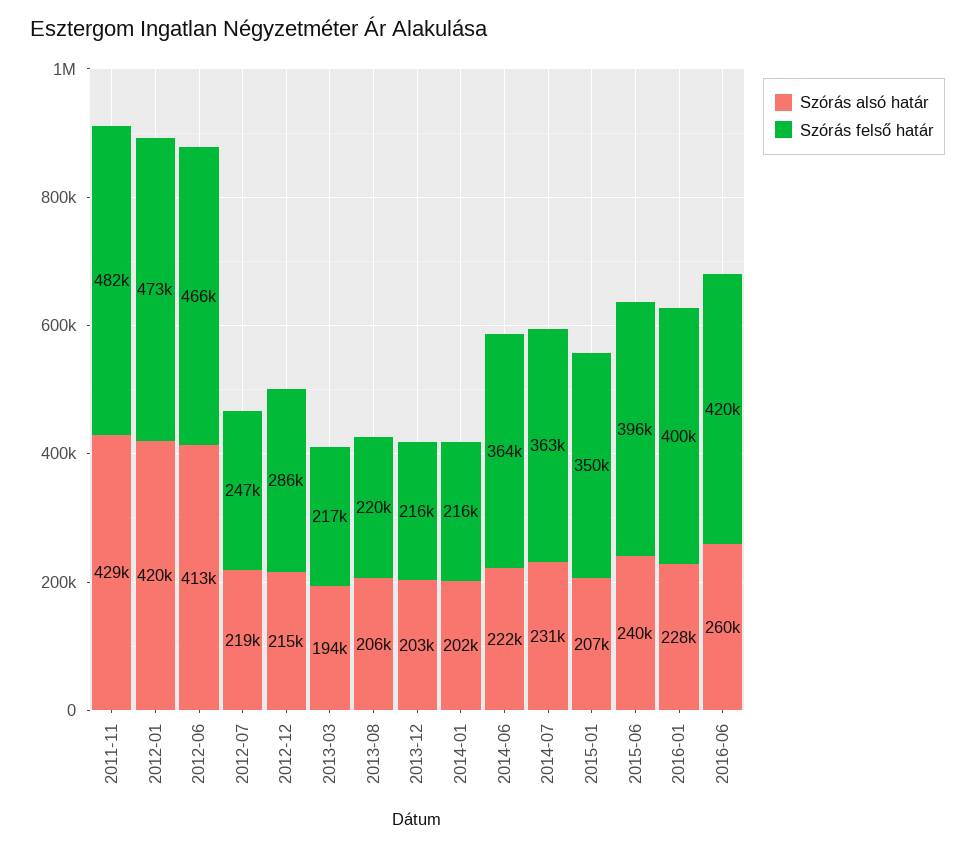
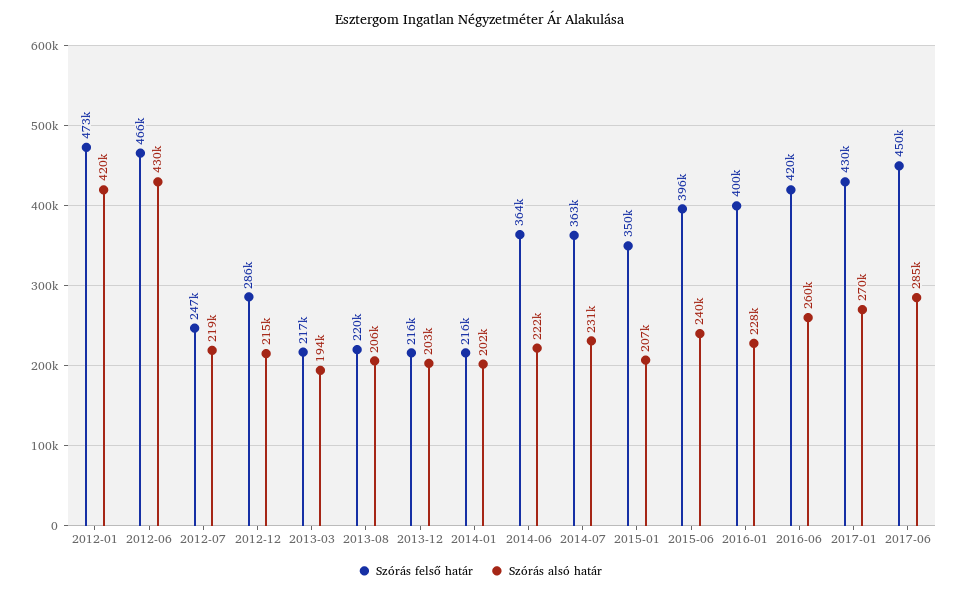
Szórás alsó határ, 2011-11: 429000 -> none
Szórás felső határ, 2011-11: 482000 -> none
Szórás alsó határ, 2012-06: 413000 -> 430000
Szórás felső határ, 2017-01: none -> 430000
Szórás alsó határ, 2017-01: none -> 270000
Szórás felső határ, 2017-06: none -> 450000
Szórás alsó határ, 2017-06: none -> 285000

